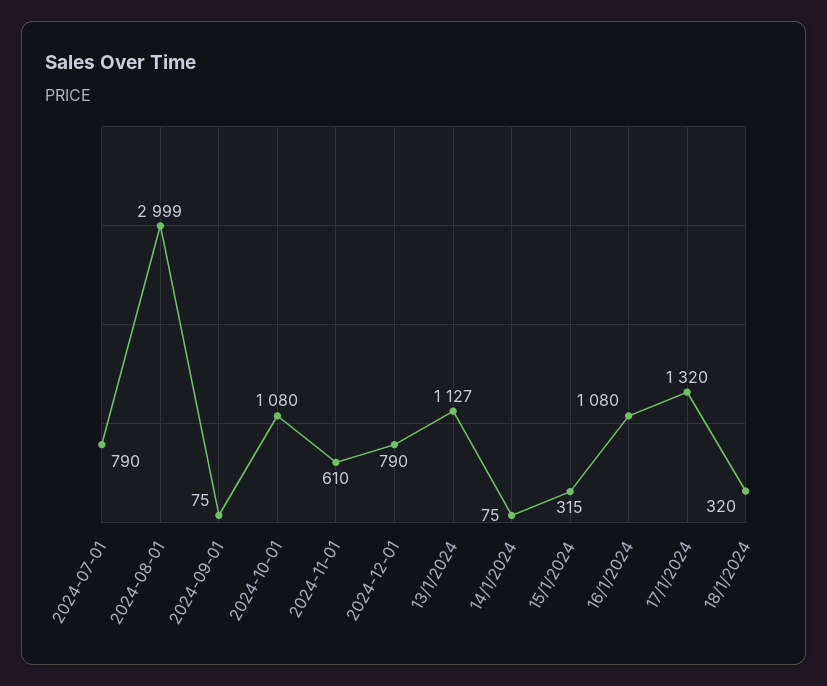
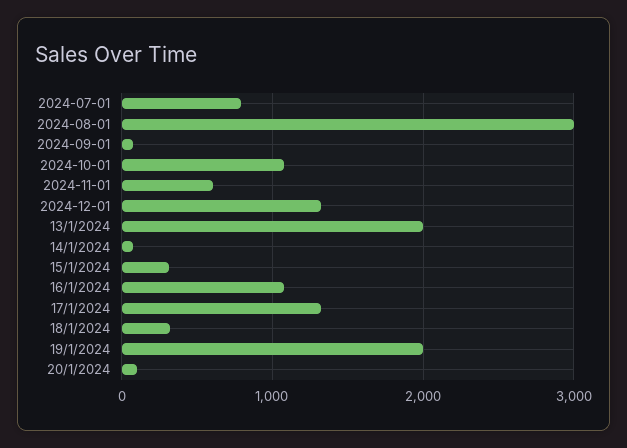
2024-12-01: 790 -> 1300
13/1/2024: 1127 -> 2000
19/1/2024: none -> 2000
20/1/2024: none -> 100

